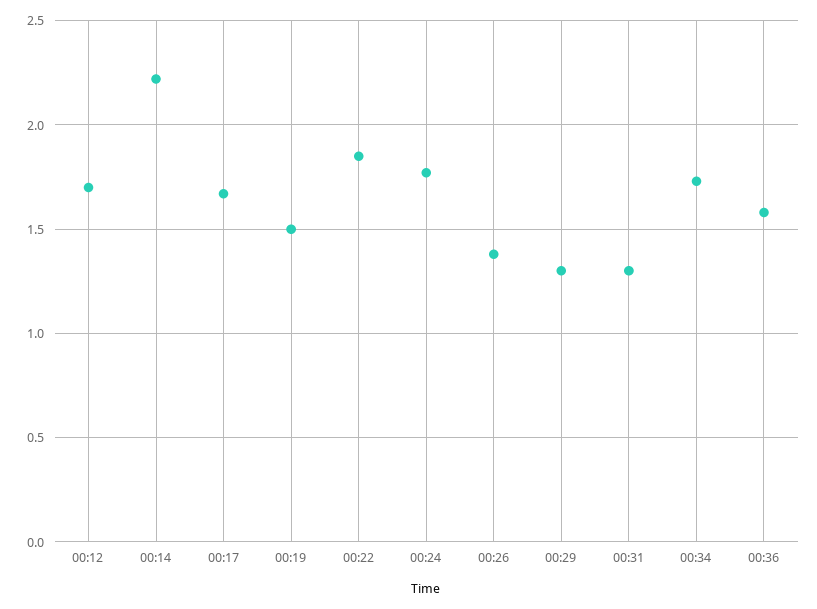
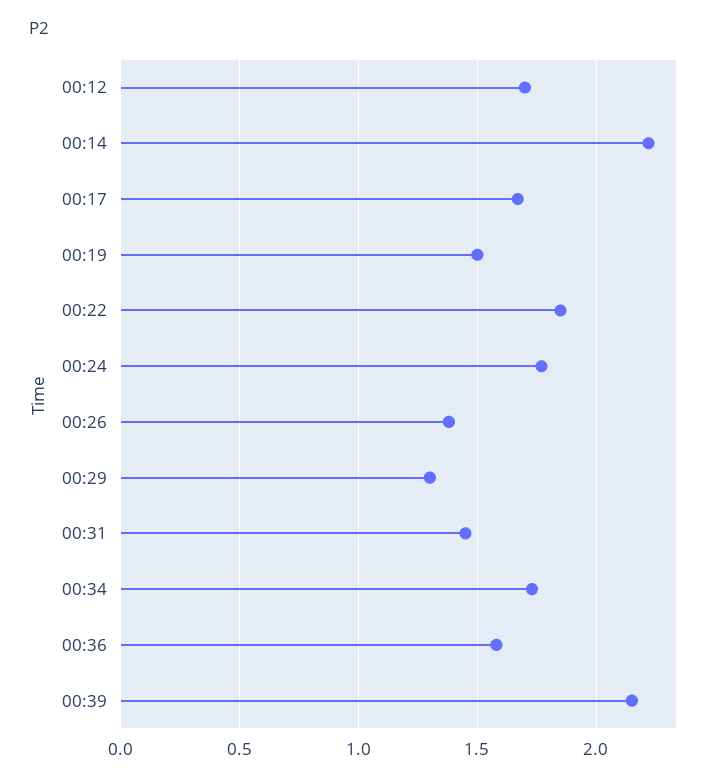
00:31: 1.3 -> 1.45
00:39: none -> 2.15

